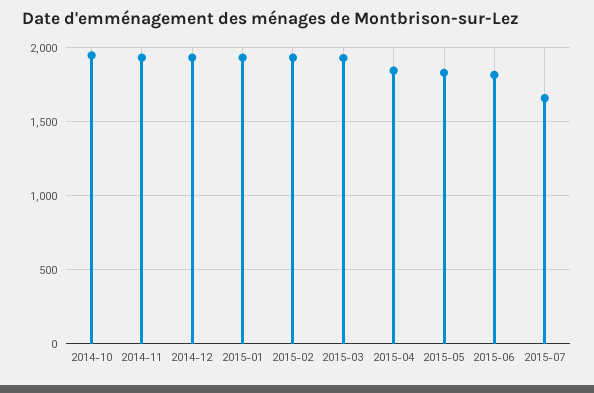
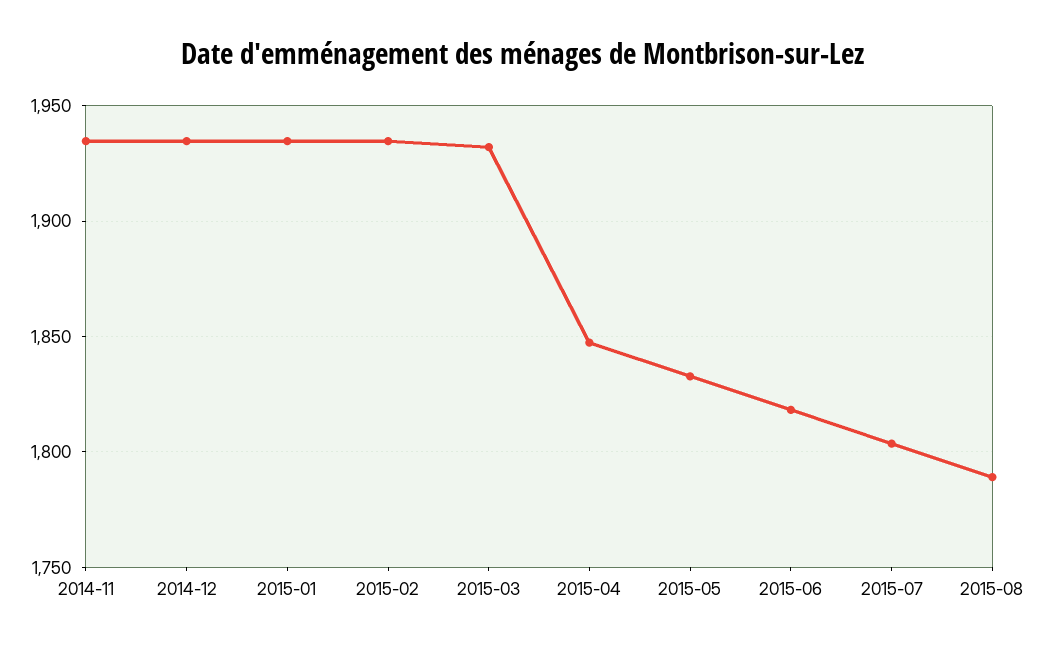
2014-10: 1950 -> none
2015-07: 1650 -> 1805
2015-08: none -> 1790

